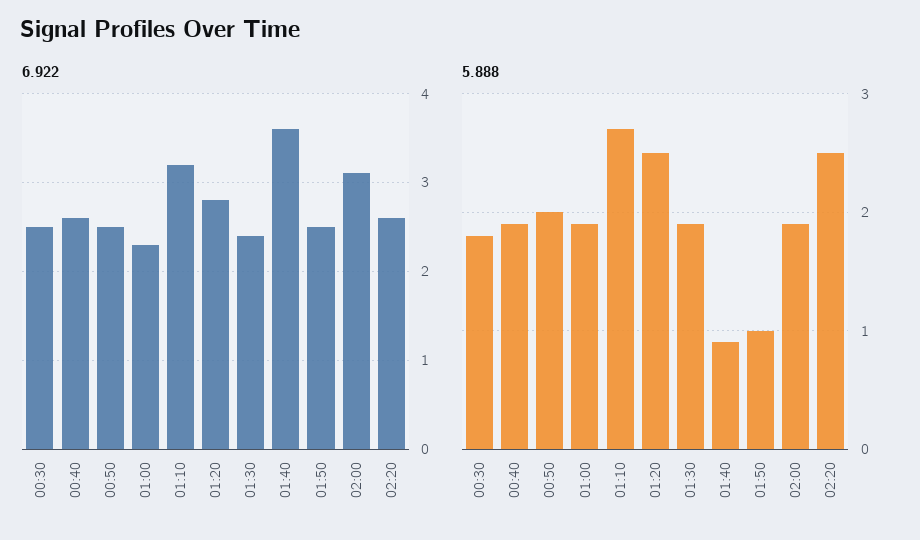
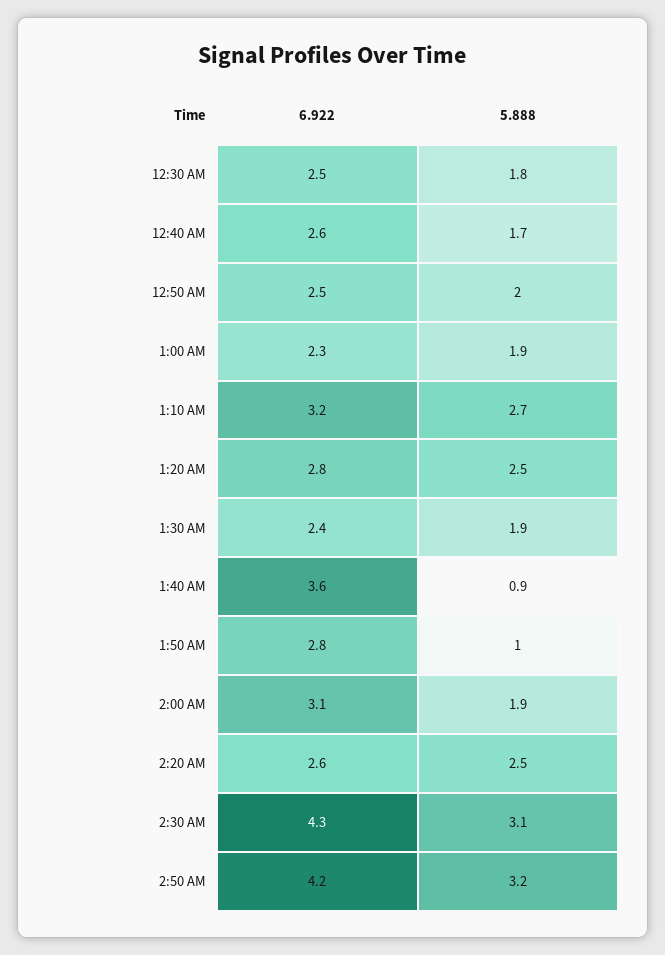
6.922, 01:50: 2.5 -> 2.8
5.888, 00:40: 1.9 -> 1.7
6.922, 2:30 AM: none -> 4.3
5.888, 2:30 AM: none -> 3.1
6.922, 2:50 AM: none -> 4.2
5.888, 2:50 AM: none -> 3.2

